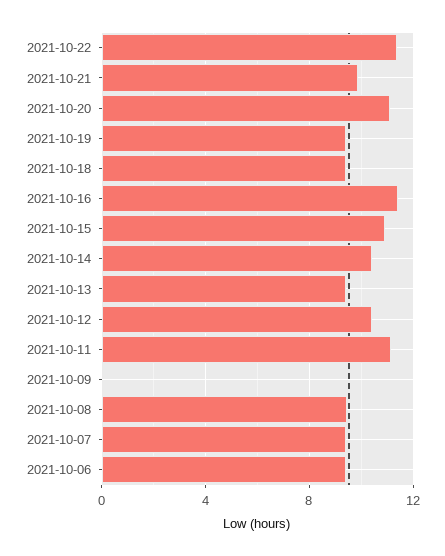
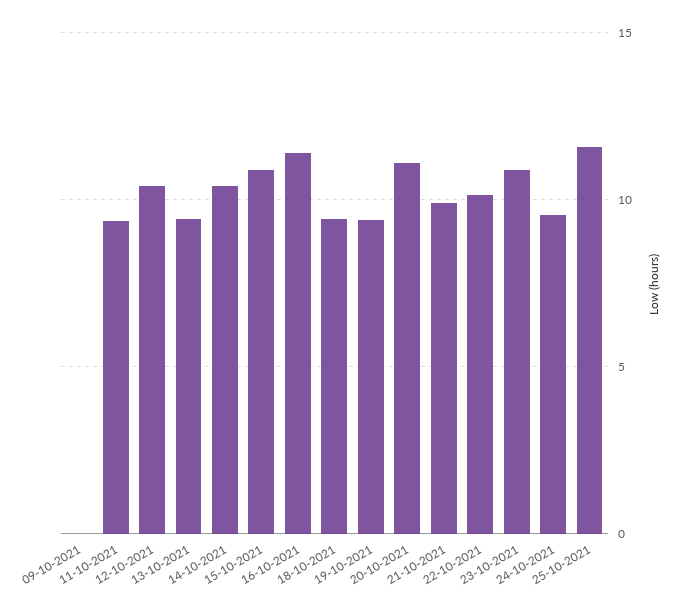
2021-10-22: 11.5 -> 10
2021-10-11: 11 -> 9.5
2021-10-08: 9.5 -> none
2021-10-07: 9.5 -> none
2021-10-06: 9.5 -> none
23-10-2021: none -> 11
24-10-2021: none -> 9.5
25-10-2021: none -> 11.5

